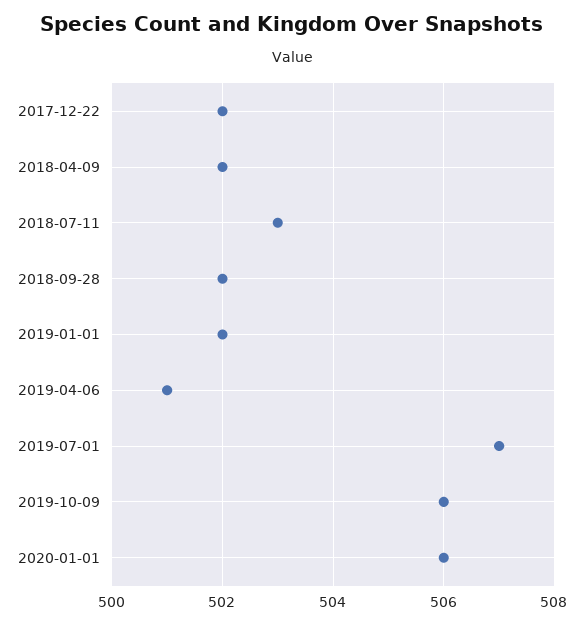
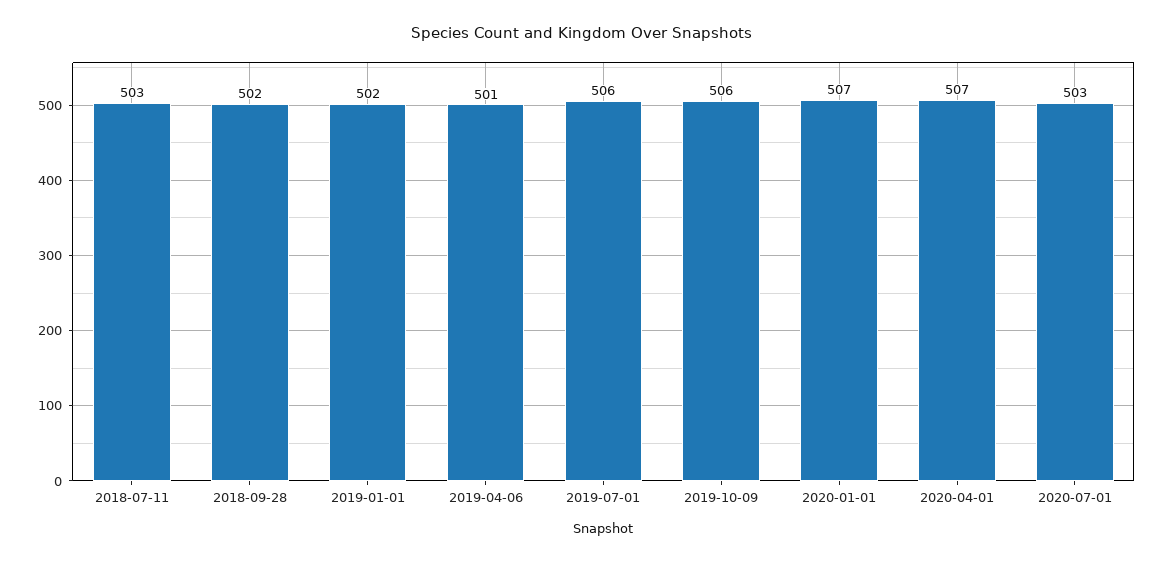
2017-12-22: 502 -> none
2018-04-09: 502 -> none
2019-07-01: 507 -> 506
2020-01-01: 506 -> 507
2020-04-01: none -> 507
2020-07-01: none -> 503

